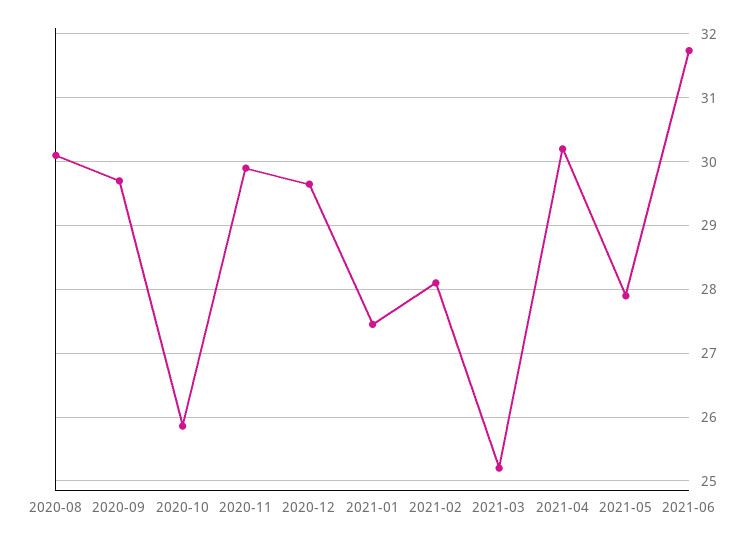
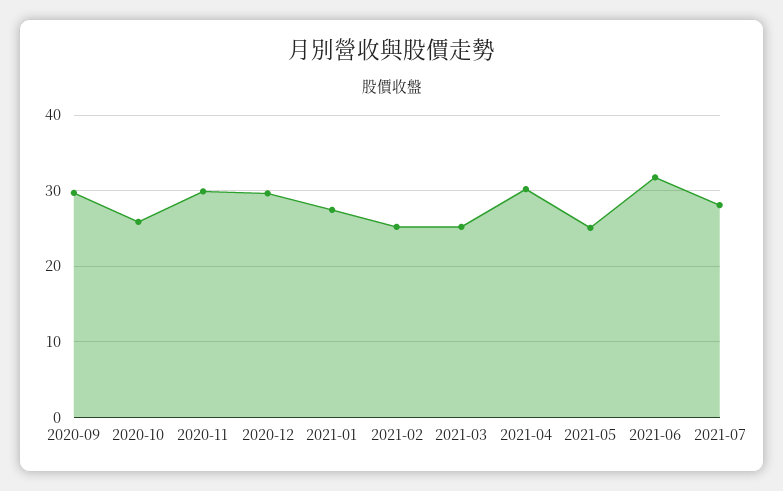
2020-08: 30.1 -> none
2021-02: 28.1 -> 25
2021-05: 27.9 -> 25
2021-07: none -> 28

